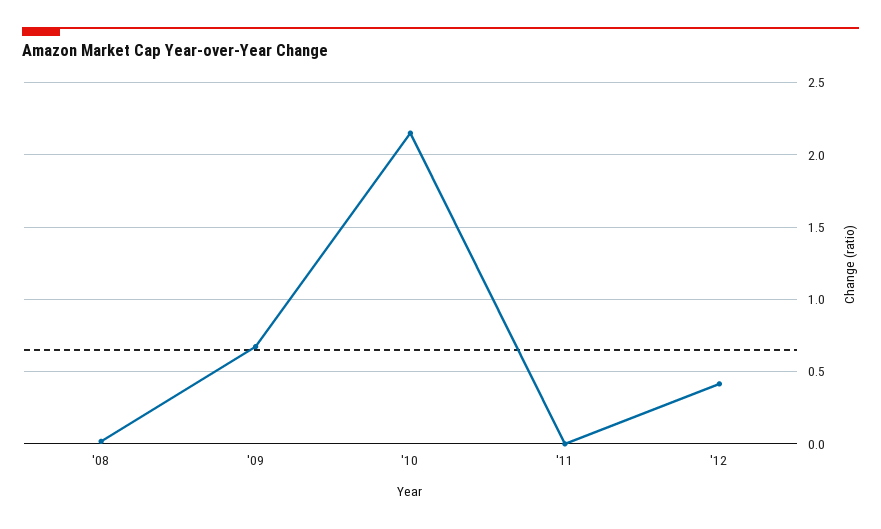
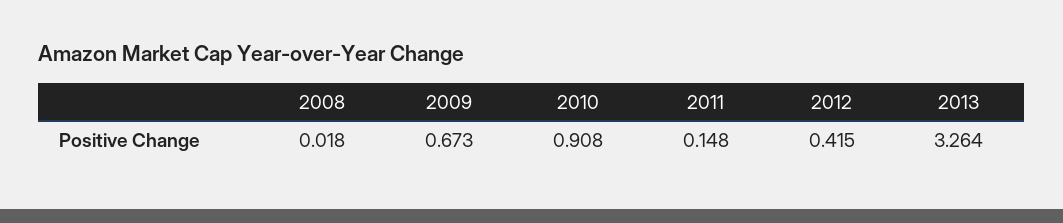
'10: 2.15 -> 0.908
'11: 0 -> 0.148
2013: none -> 3.264

